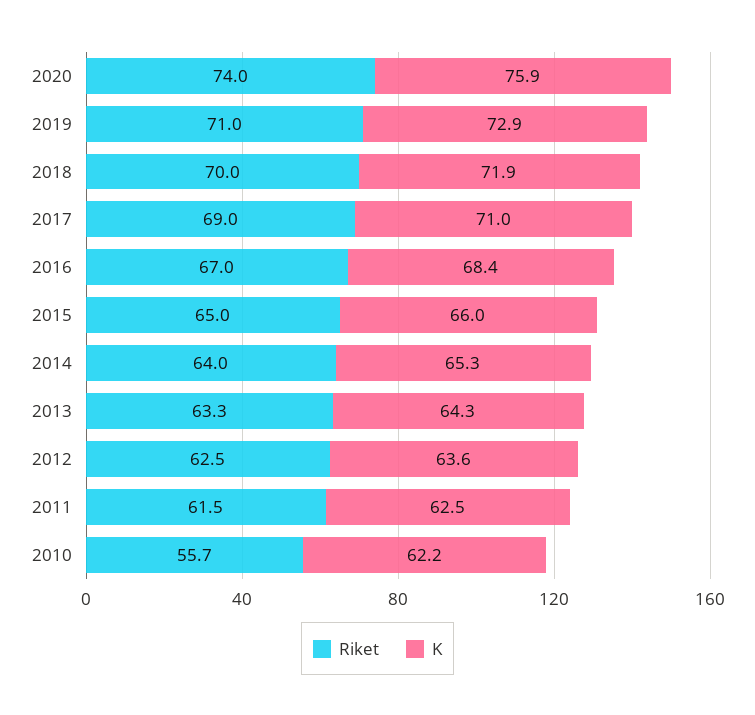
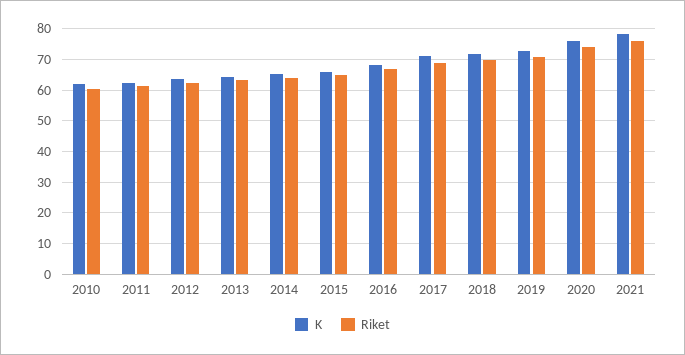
Riket, 2010: 55.7 -> 60
K, 2021: none -> 78
Riket, 2021: none -> 76

